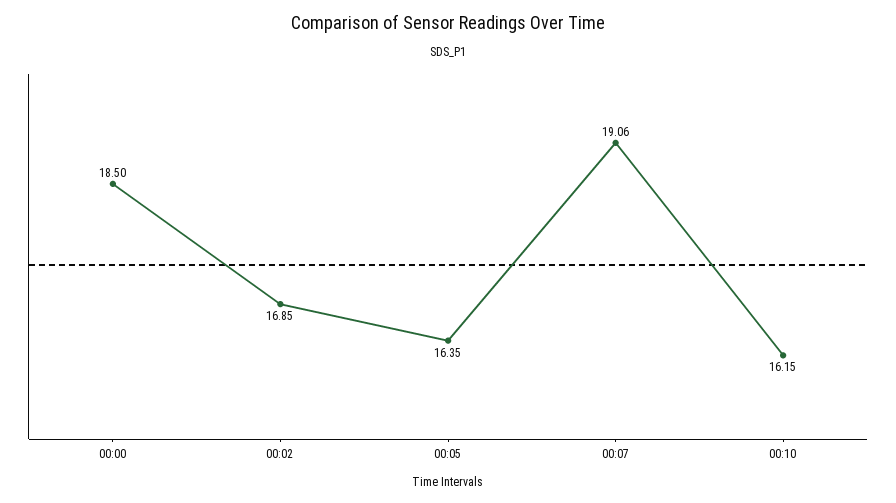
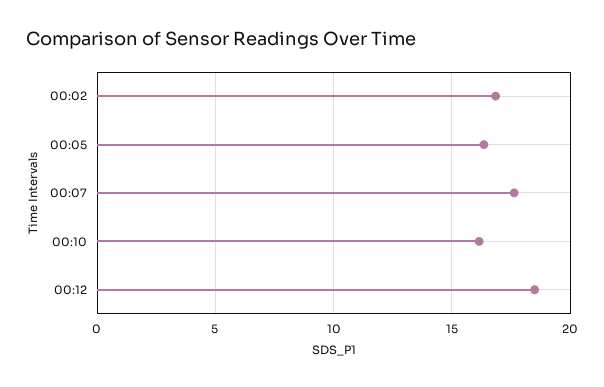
00:00: 18.5 -> none
00:07: 19.06 -> 17.5
00:12: none -> 18.5

